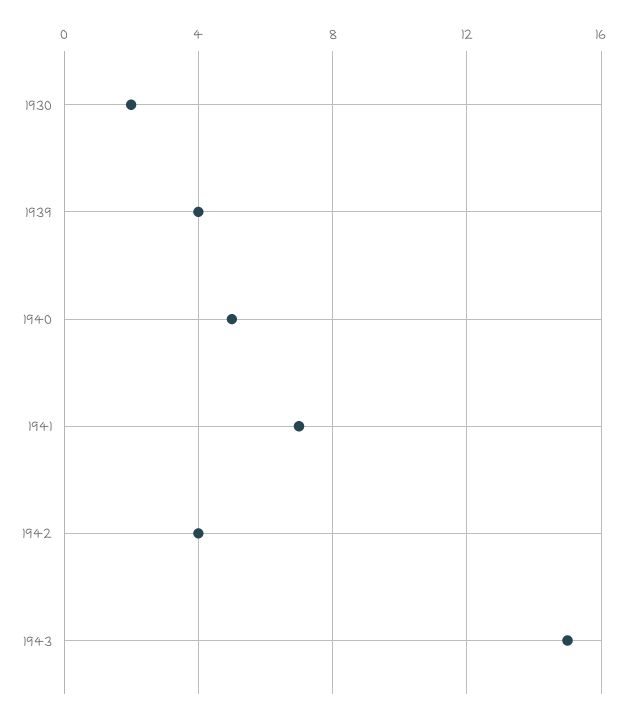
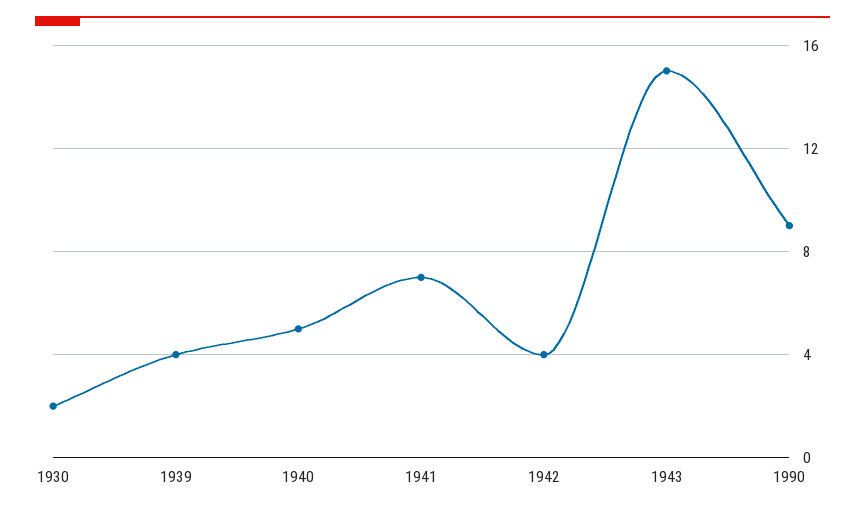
1990: none -> 9

